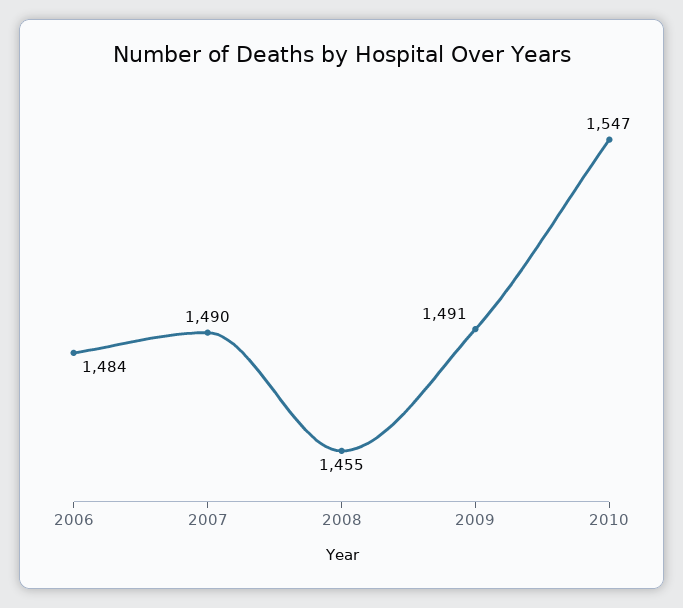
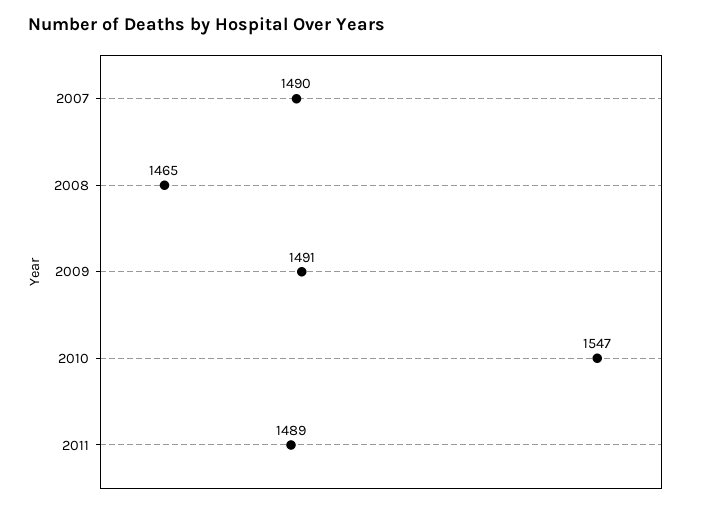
2006: 1484 -> none
2008: 1455 -> 1465
2011: none -> 1489

